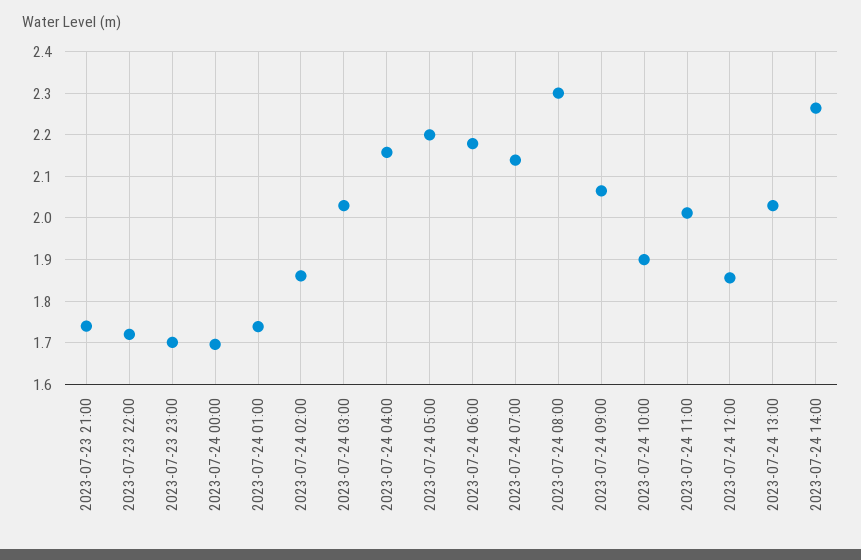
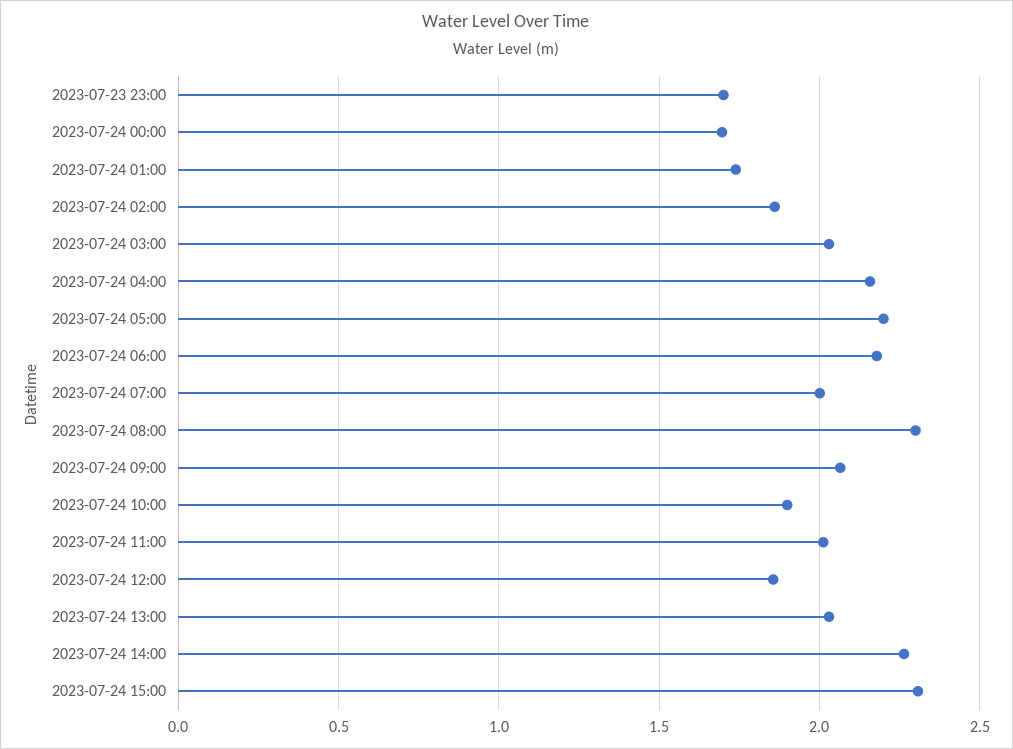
2023-07-23 21:00: 1.74 -> none
2023-07-23 22:00: 1.72 -> none
2023-07-24 07:00: 2.14 -> 2
2023-07-24 15:00: none -> 2.3

